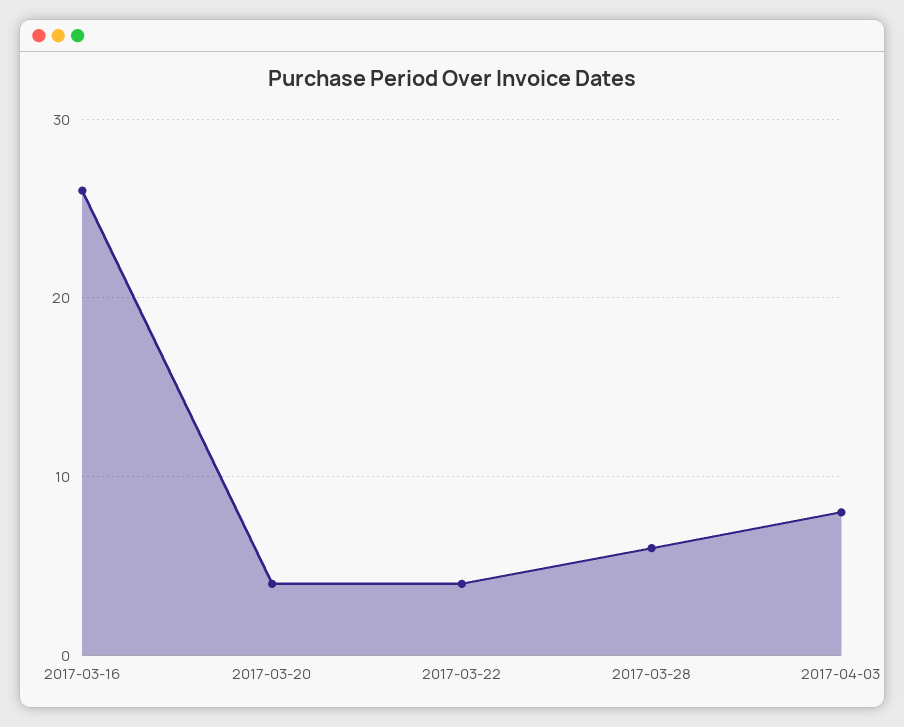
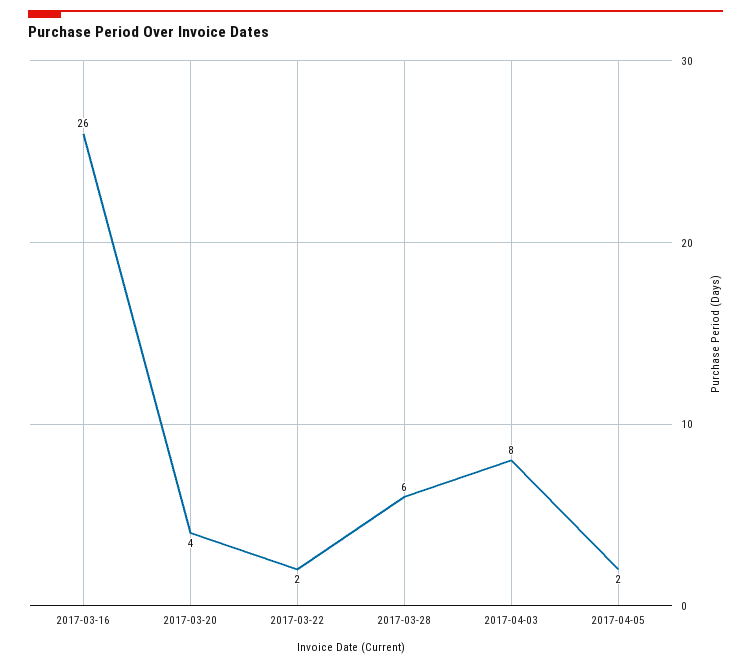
2017-03-22: 4 -> 2
2017-04-05: none -> 2

